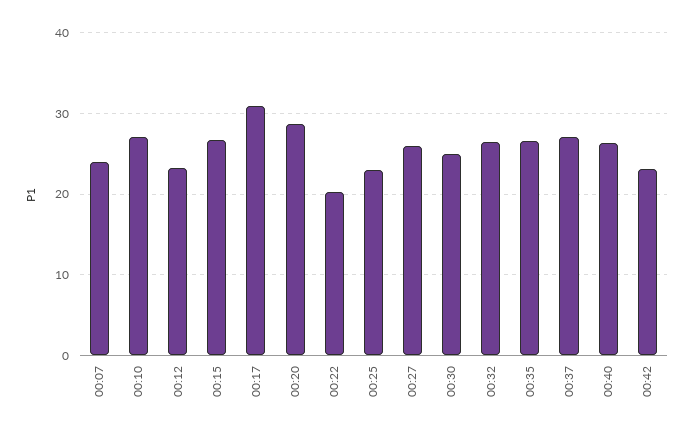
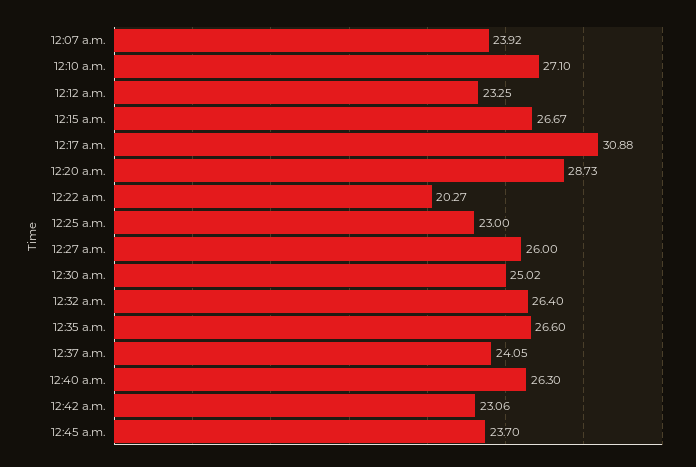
00:37: 27 -> 24.05
12:45 a.m.: none -> 23.7

